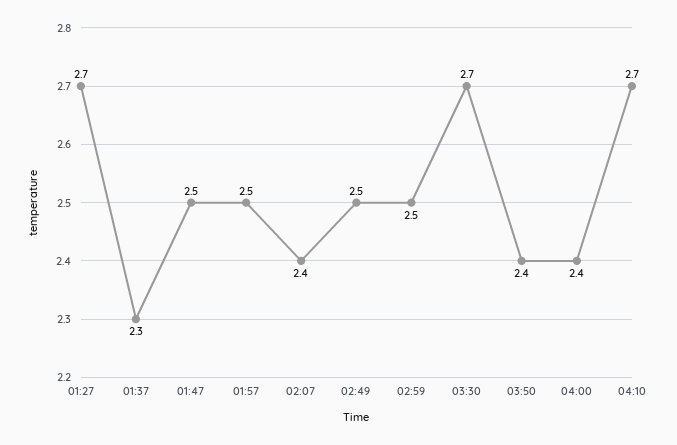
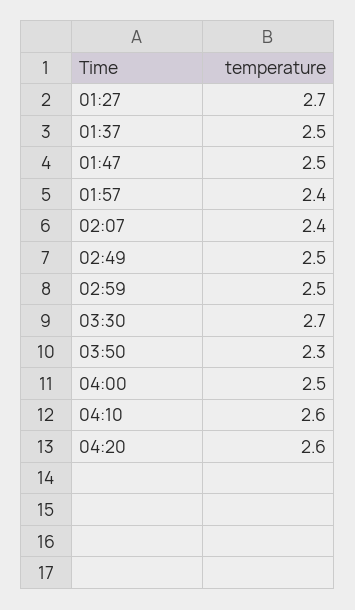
01:37: 2.3 -> 2.5
01:57: 2.5 -> 2.4
03:50: 2.4 -> 2.3
04:00: 2.4 -> 2.5
04:10: 2.7 -> 2.6
04:20: none -> 2.6

